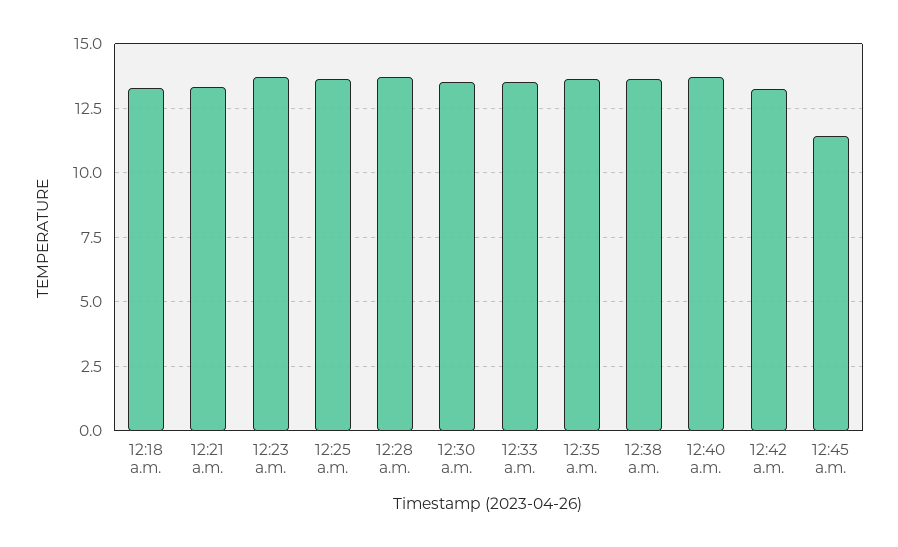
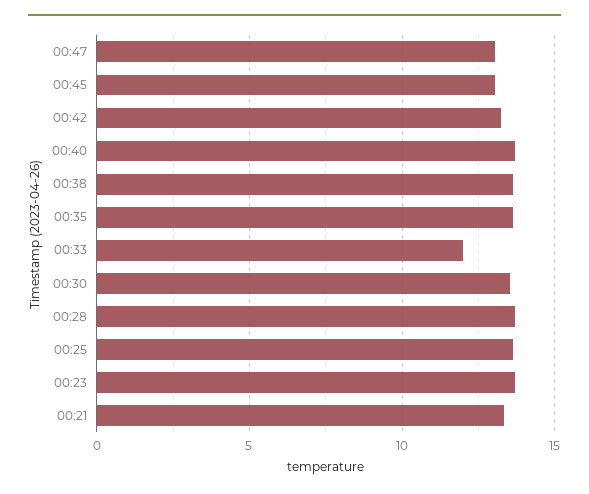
12:18 a.m.: 13.25 -> none
12:33 a.m.: 13.5 -> 12
12:45 a.m.: 11.5 -> 13
00:47: none -> 13

